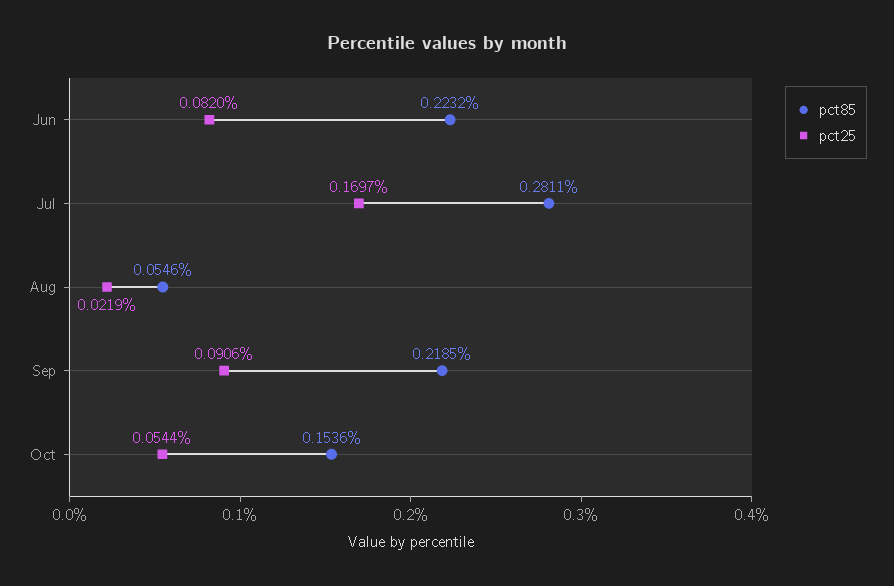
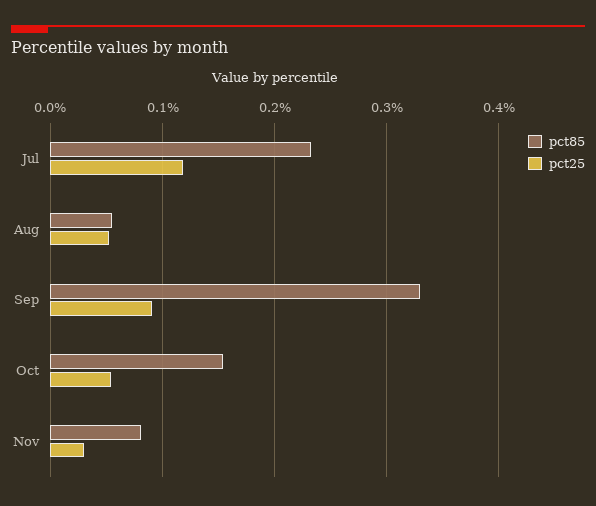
pct85, Jun: 0.2232 -> none
pct25, Jun: 0.082 -> none
pct85, Jul: 0.2811 -> 0.23
pct25, Jul: 0.1697 -> 0.12
pct25, Aug: 0.0219 -> 0.05
pct85, Sep: 0.2185 -> 0.33
pct85, Nov: none -> 0.08
pct25, Nov: none -> 0.03

